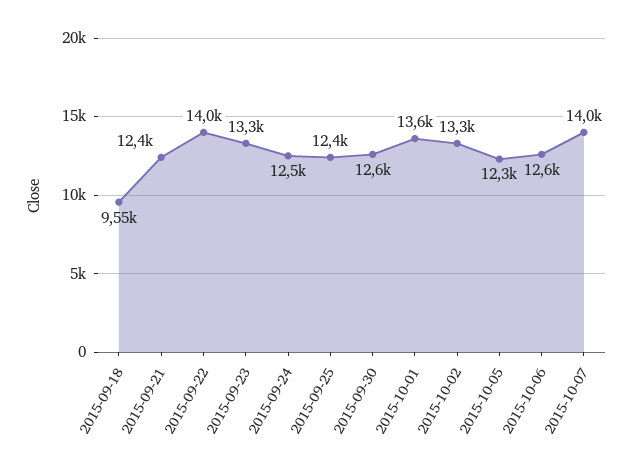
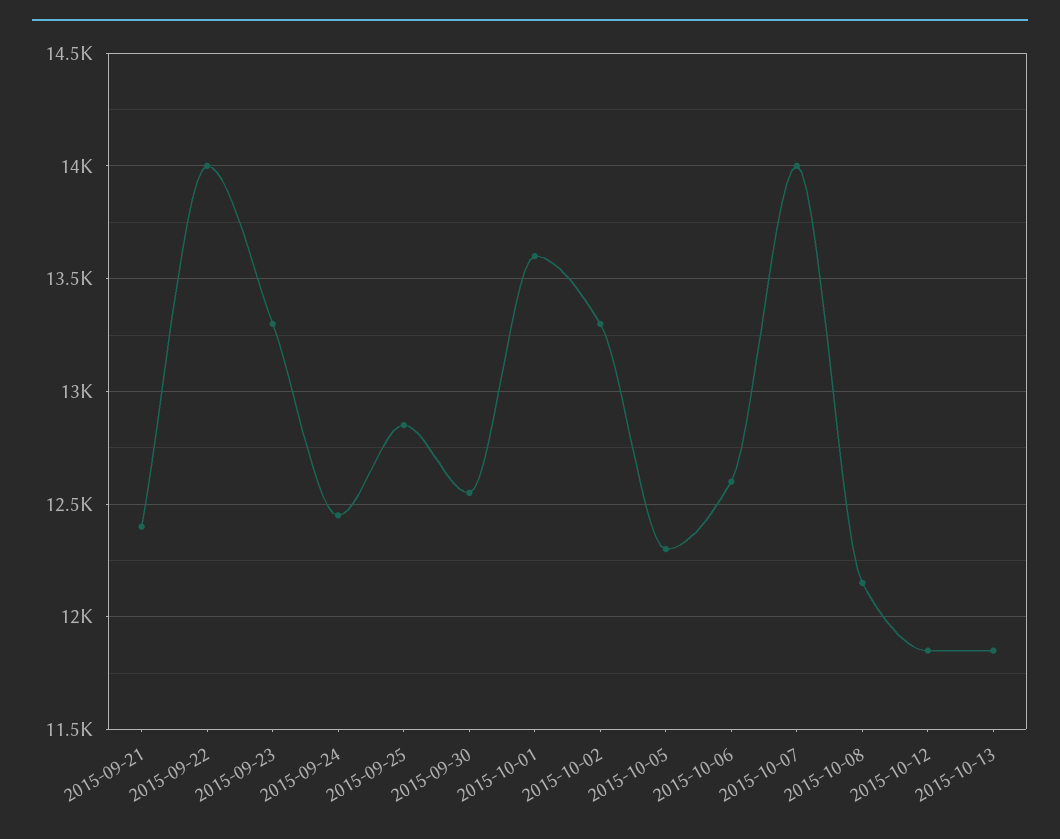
2015-09-18: 9550 -> none
2015-09-25: 12400 -> 12850
2015-10-08: none -> 12150
2015-10-12: none -> 11850
2015-10-13: none -> 11850

